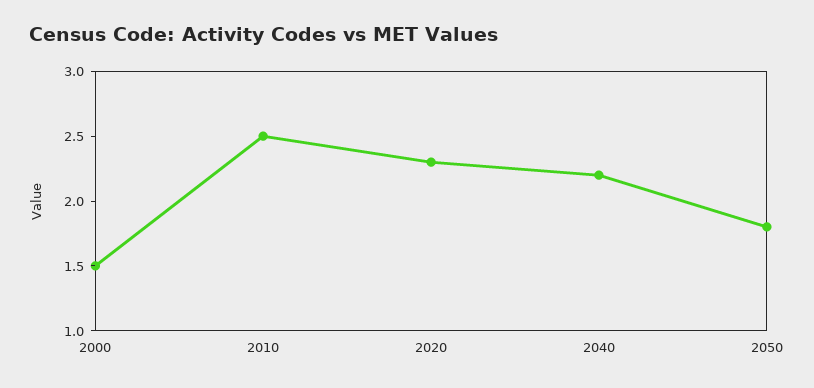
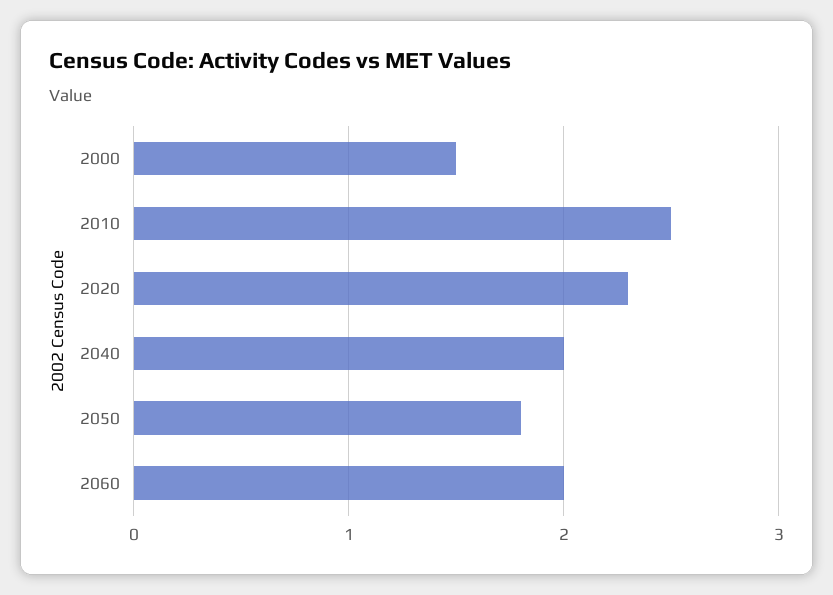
2040: 2.2 -> 2
2060: none -> 2

